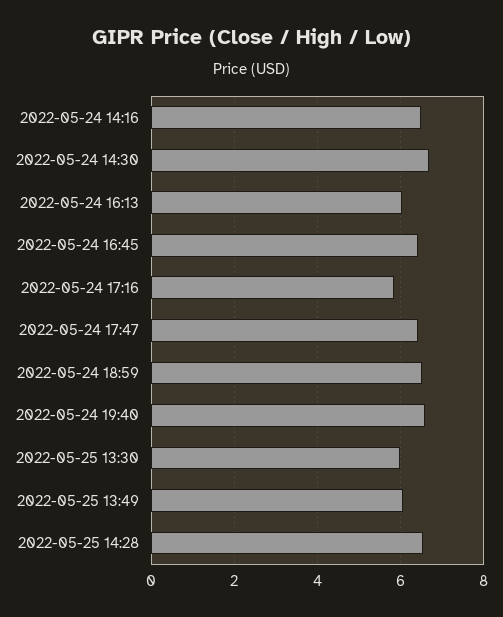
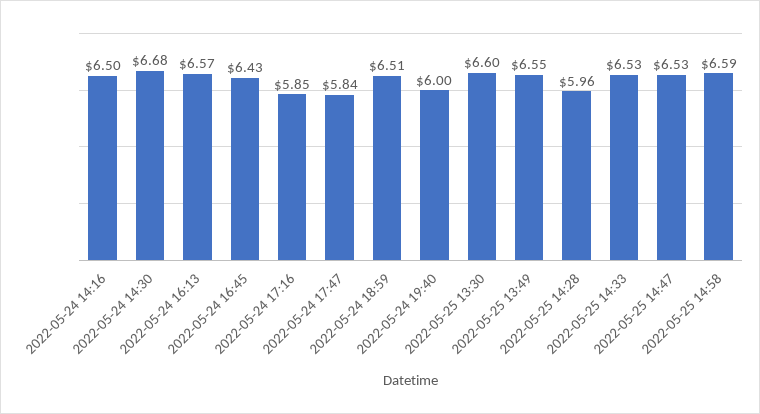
2022-05-24 16:13: 6 -> 6.57
2022-05-24 17:47: 6.4 -> 5.84
2022-05-24 19:40: 6.6 -> 6
2022-05-25 13:30: 6 -> 6.6
2022-05-25 13:49: 6 -> 6.55
2022-05-25 14:28: 6.6 -> 5.96
2022-05-25 14:33: none -> 6.53
2022-05-25 14:47: none -> 6.53
2022-05-25 14:58: none -> 6.59

